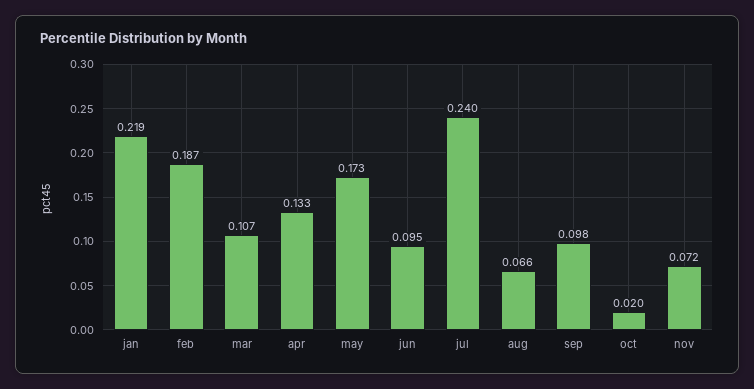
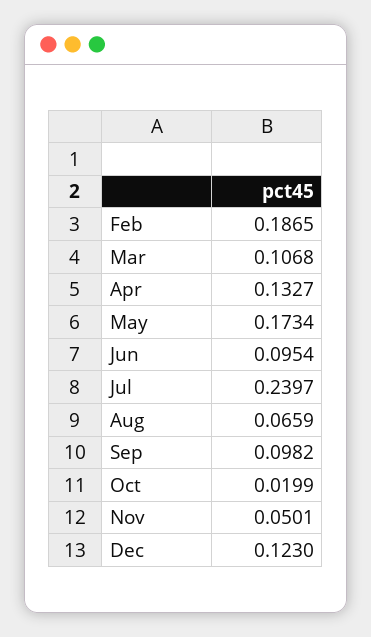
jan: 0.219 -> none
nov: 0.072 -> 0.0501
Dec: none -> 0.123

